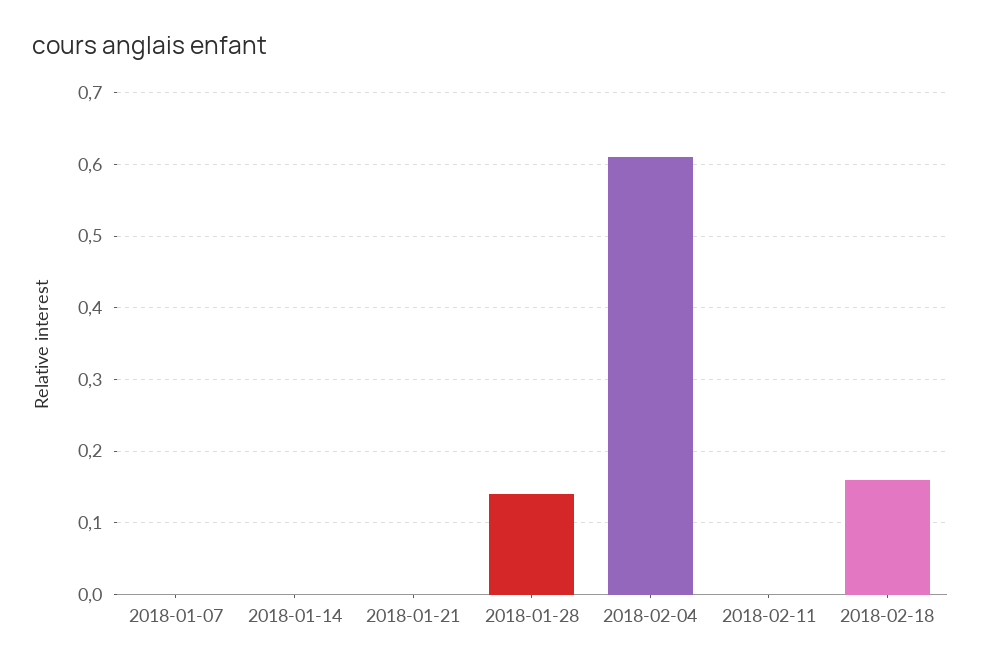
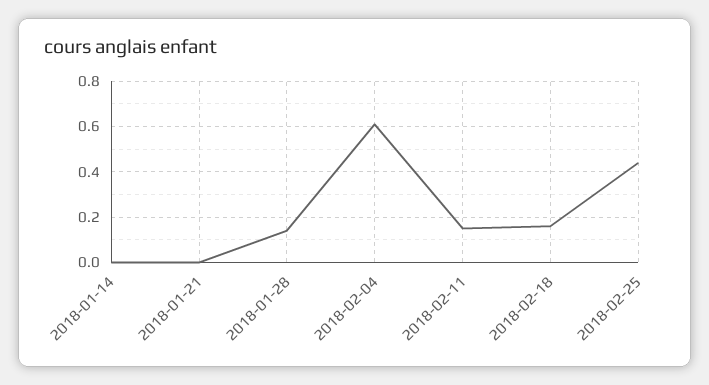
2018-01-07: 0 -> none
2018-02-11: 0 -> 0.15
2018-02-25: none -> 0.45

